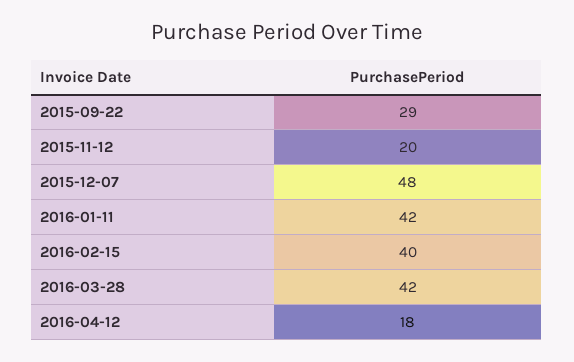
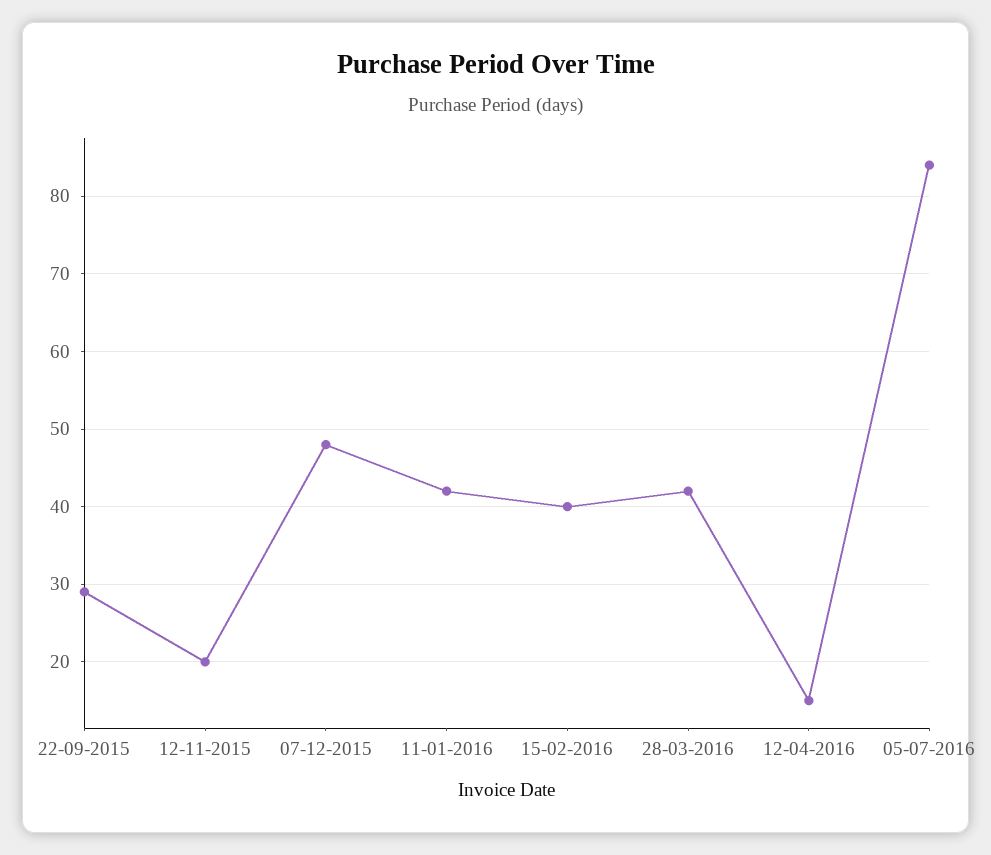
2016-04-12: 18 -> 15
05-07-2016: none -> 84

